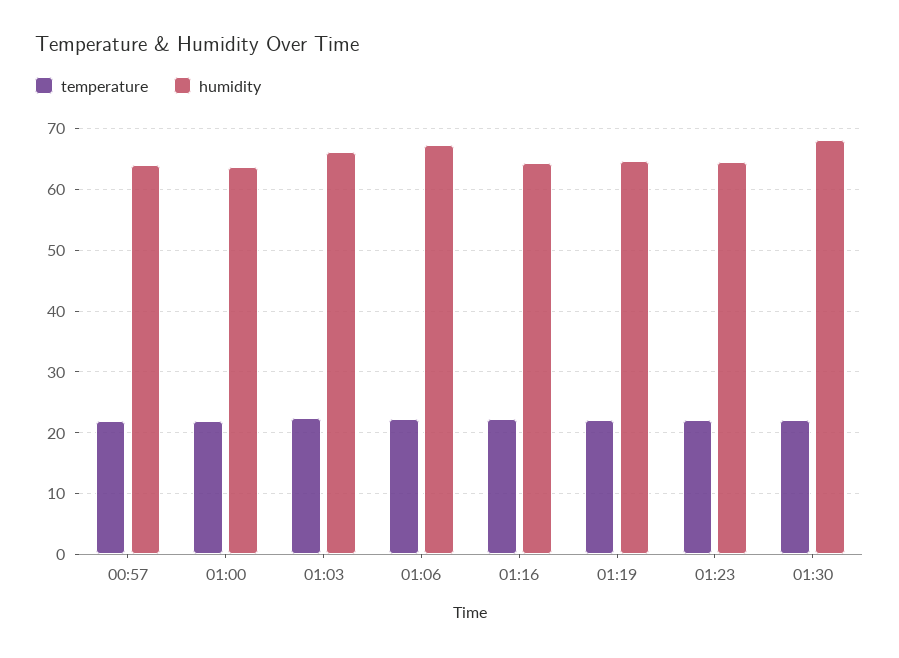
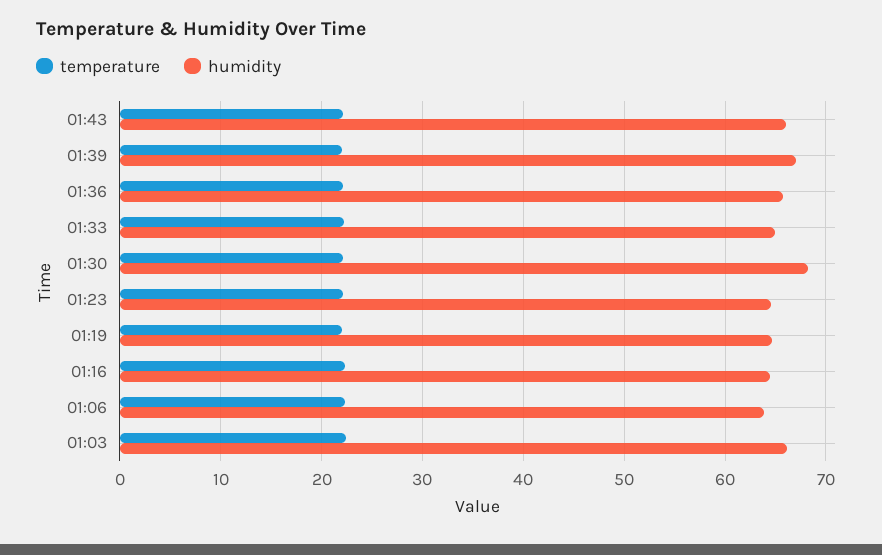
temperature, 00:57: 22 -> none
humidity, 00:57: 64 -> none
temperature, 01:00: 22 -> none
humidity, 01:00: 64 -> none
humidity, 01:06: 67 -> 64
temperature, 01:43: none -> 22
humidity, 01:43: none -> 66
temperature, 01:39: none -> 22
humidity, 01:39: none -> 67
temperature, 01:36: none -> 22
humidity, 01:36: none -> 66
temperature, 01:33: none -> 22
humidity, 01:33: none -> 65

